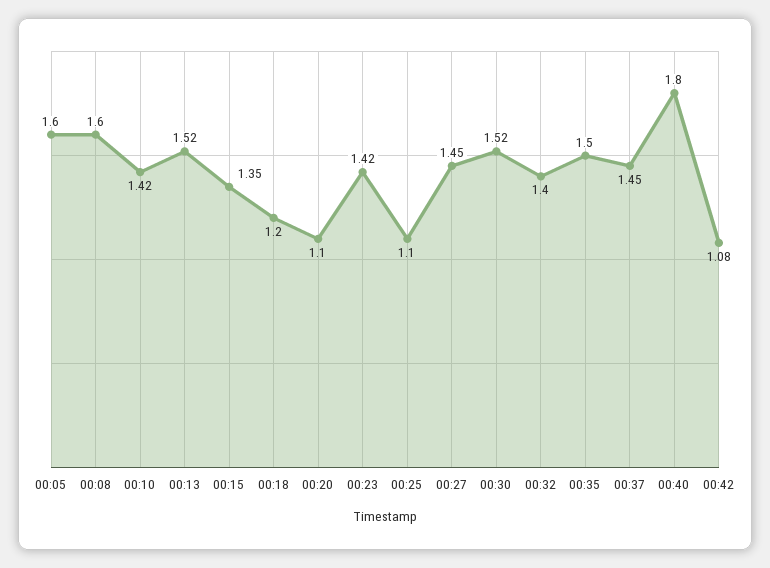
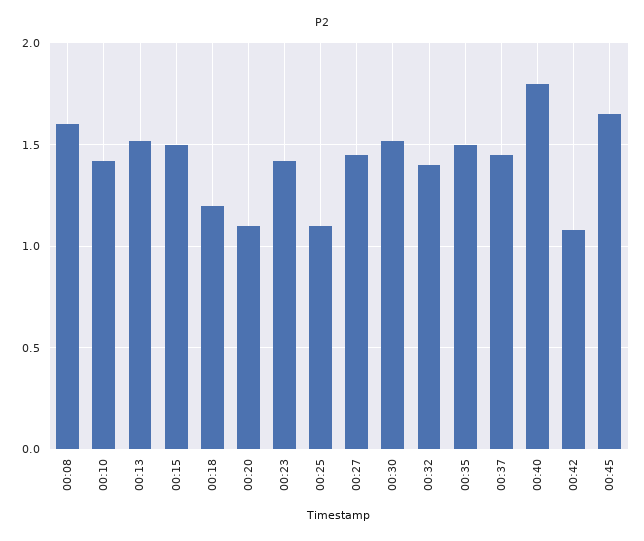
00:05: 1.6 -> none
00:15: 1.35 -> 1.5
00:45: none -> 1.65

